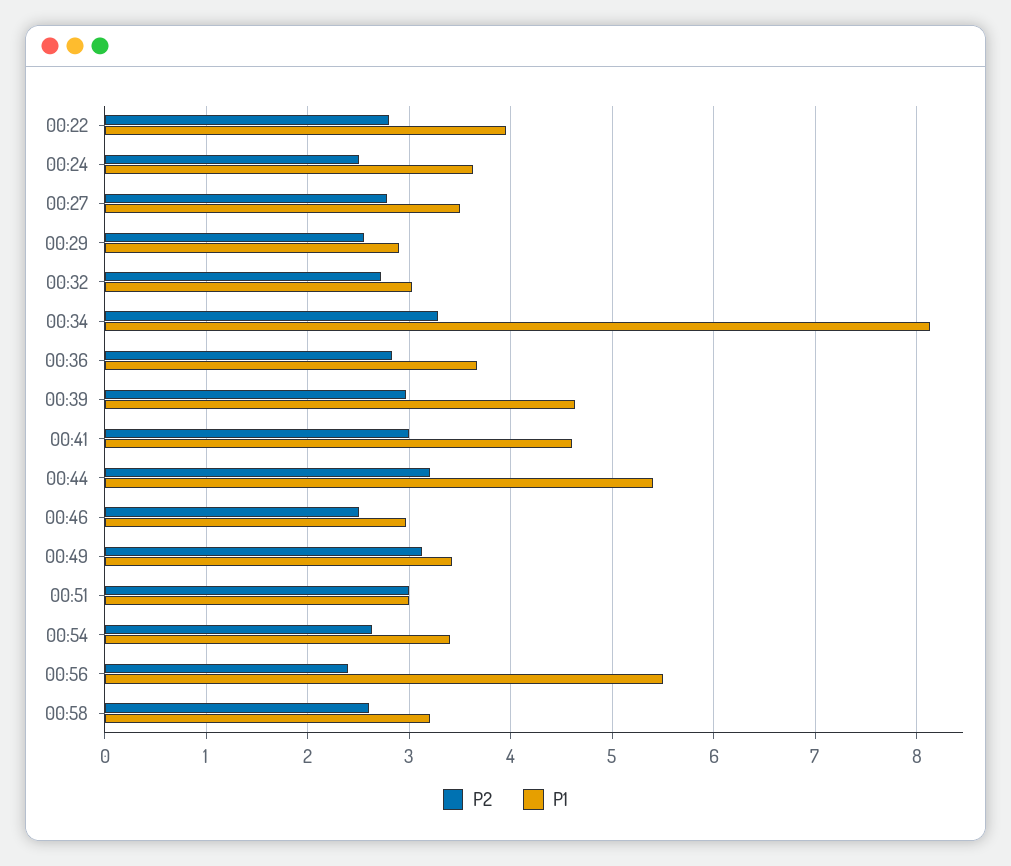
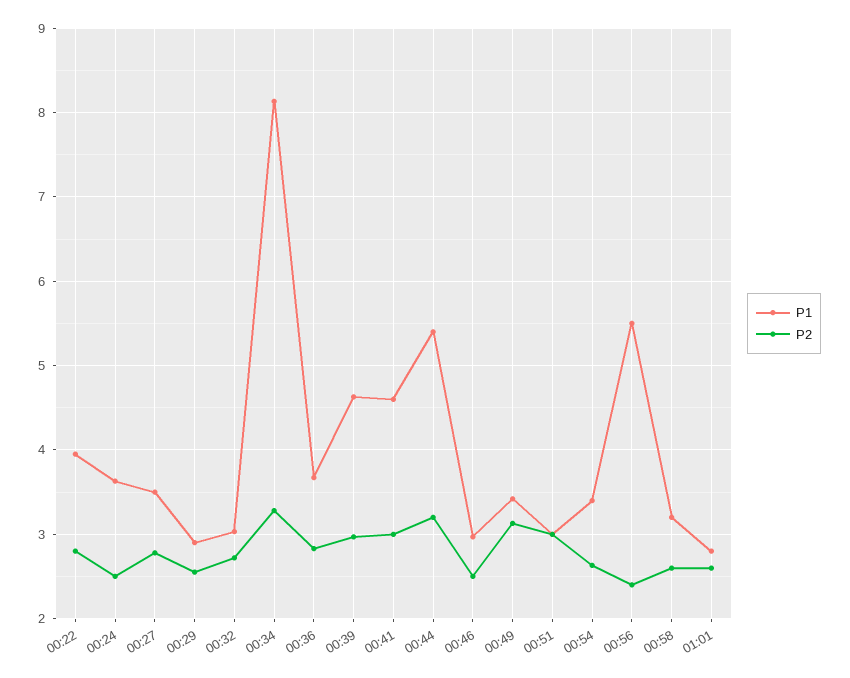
P1, 01:01: none -> 2.8
P2, 01:01: none -> 2.6

